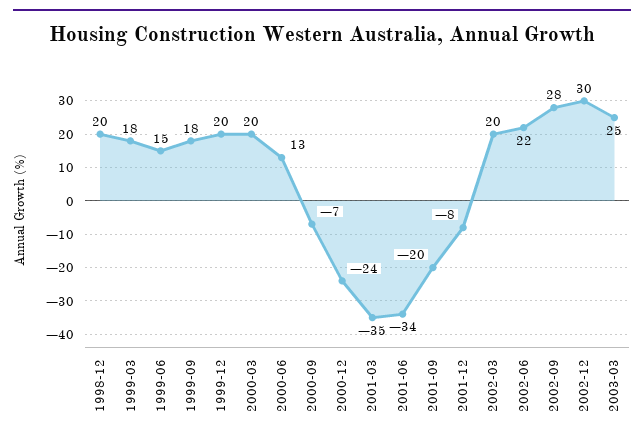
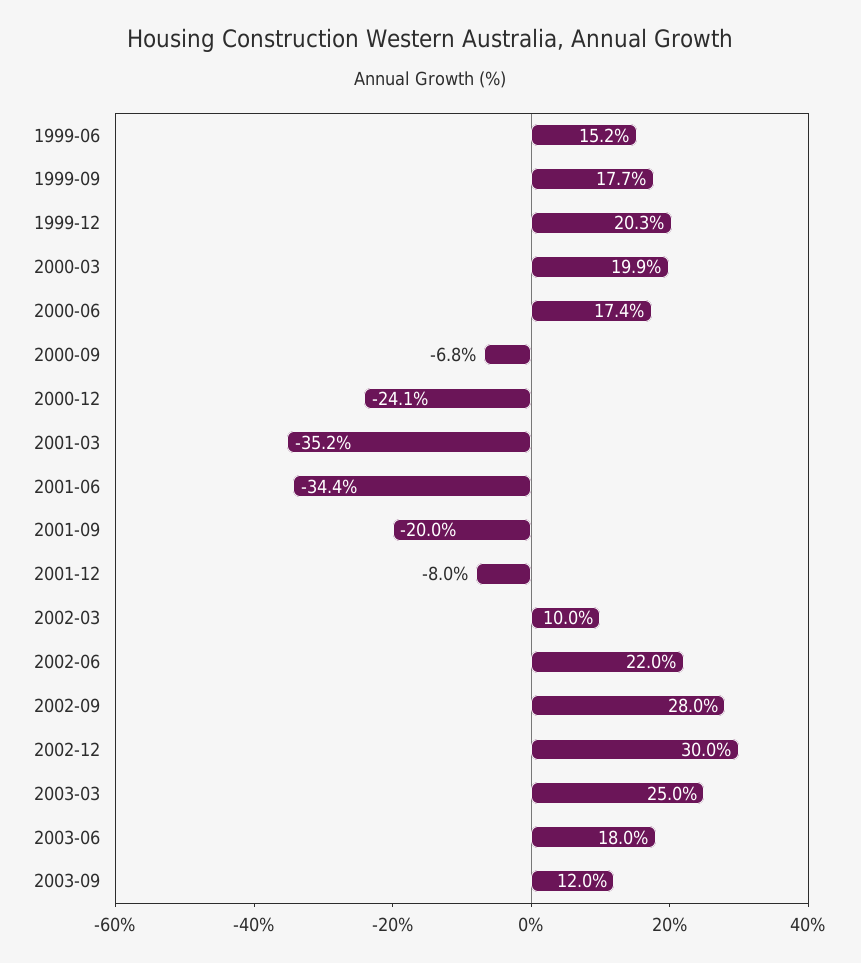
1998-12: 20 -> none
1999-03: 18 -> none
2000-06: 13 -> 17.4
2002-03: 20 -> 10
2003-06: none -> 18
2003-09: none -> 12

